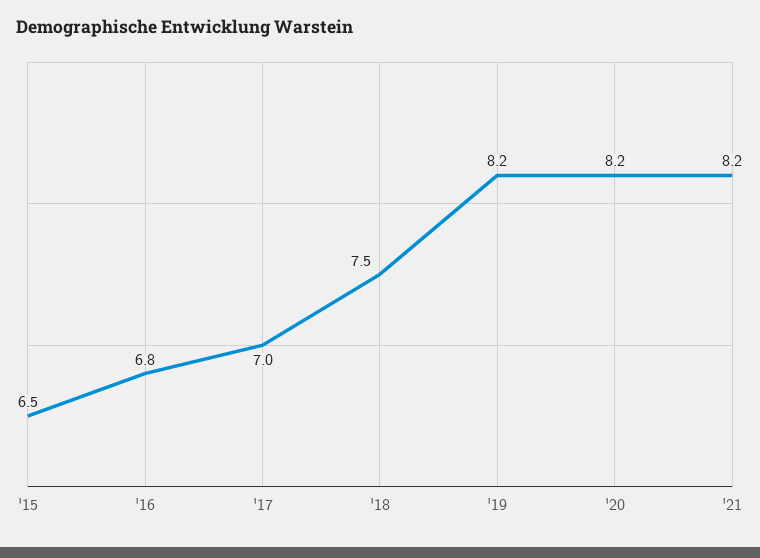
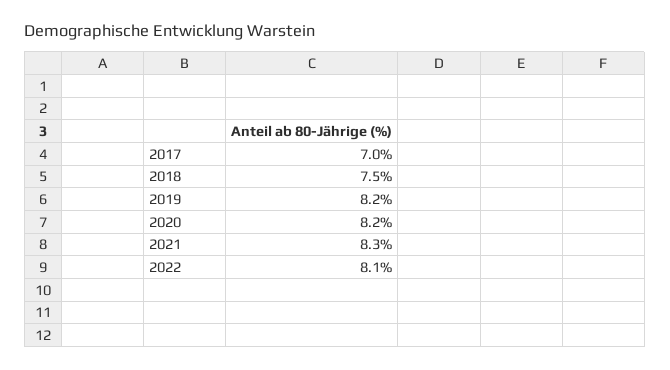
'15: 6.5 -> none
'16: 6.8 -> none
'21: 8.2 -> 8.3
2022: none -> 8.1

